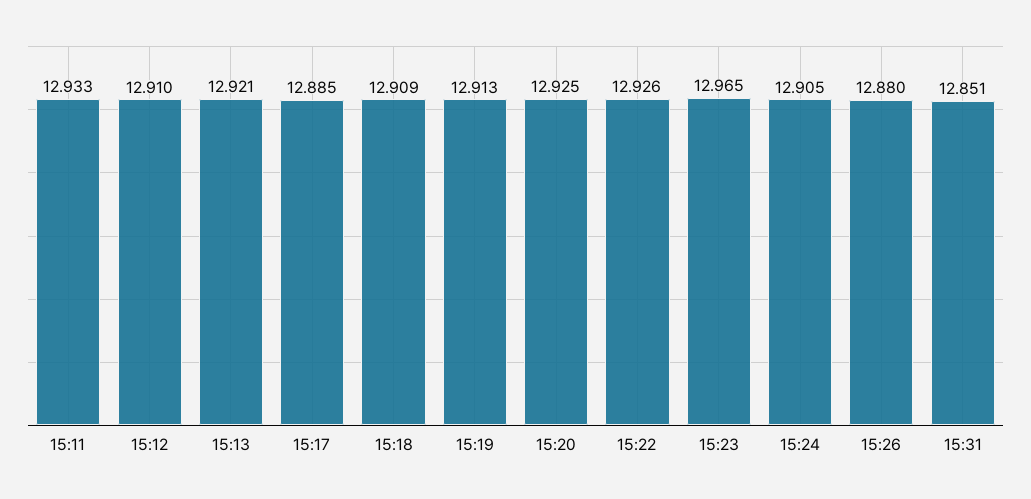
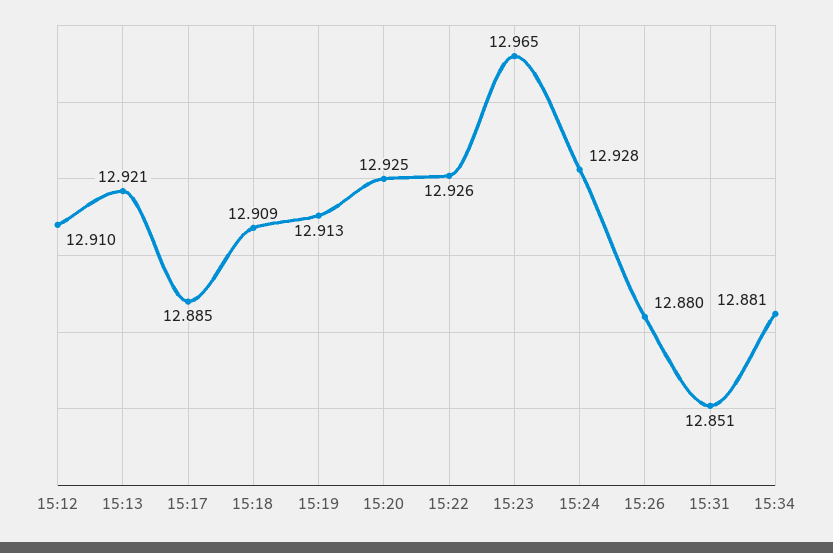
15:11: 12.933 -> none
15:24: 12.905 -> 12.928
15:34: none -> 12.881

